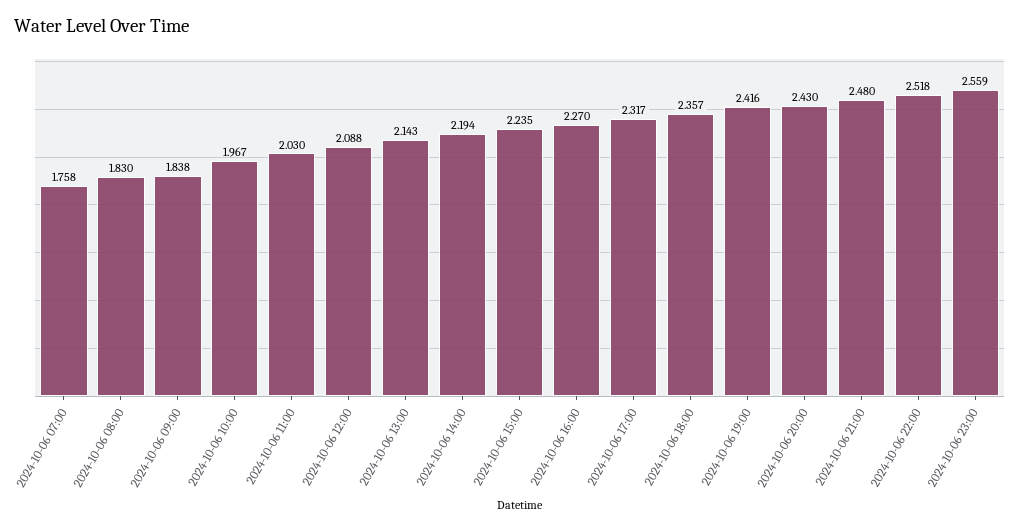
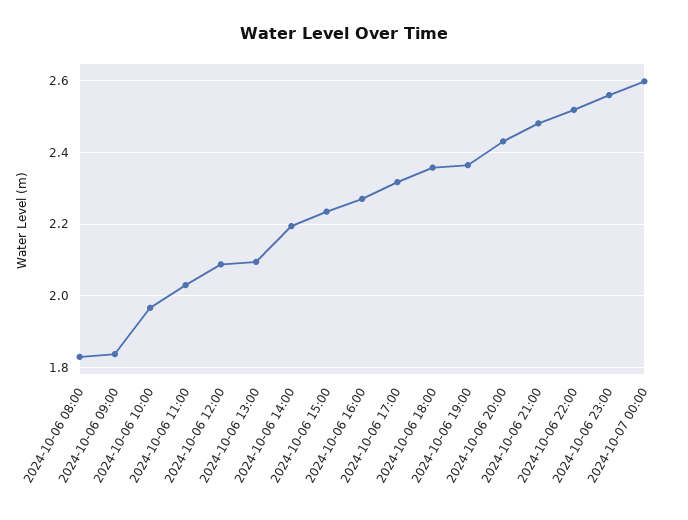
2024-10-06 07:00: 1.758 -> none
2024-10-06 13:00: 2.143 -> 2.1
2024-10-06 19:00: 2.416 -> 2.36
2024-10-07 00:00: none -> 2.6

